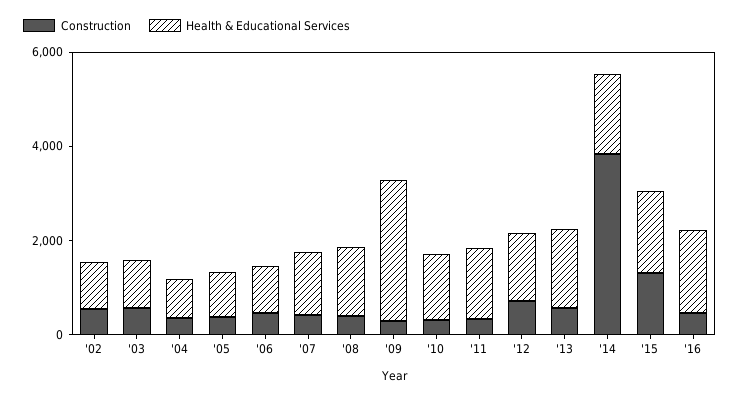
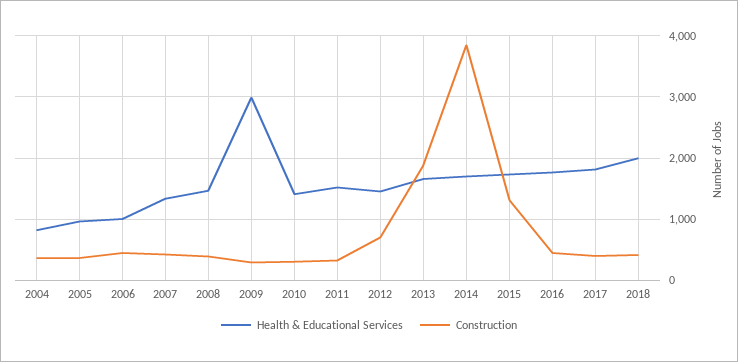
Construction, '02: 500 -> none
Health & Educational Services, '02: 1000 -> none
Construction, '03: 500 -> none
Health & Educational Services, '03: 1000 -> none
Construction, '13: 500 -> 1900
Health & Educational Services, 2017: none -> 1800
Construction, 2017: none -> 400
Health & Educational Services, 2018: none -> 2000
Construction, 2018: none -> 400

